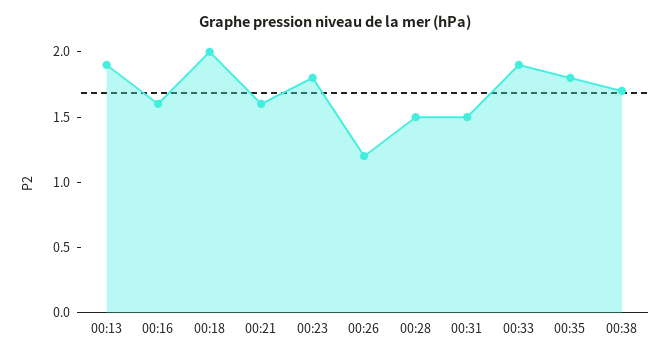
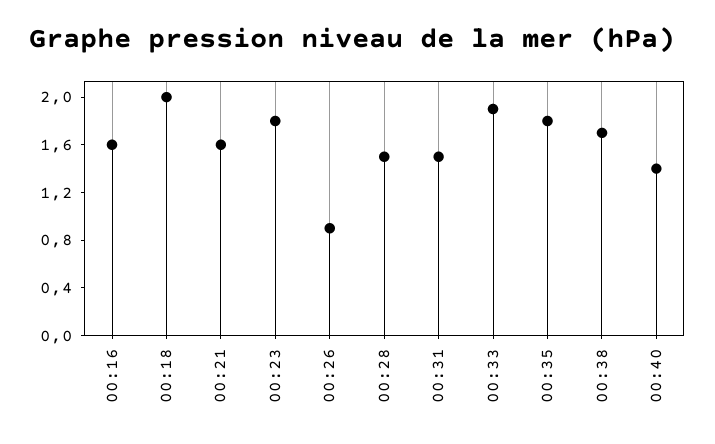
00:13: 1.9 -> none
00:26: 1.2 -> 0.9
00:40: none -> 1.4

